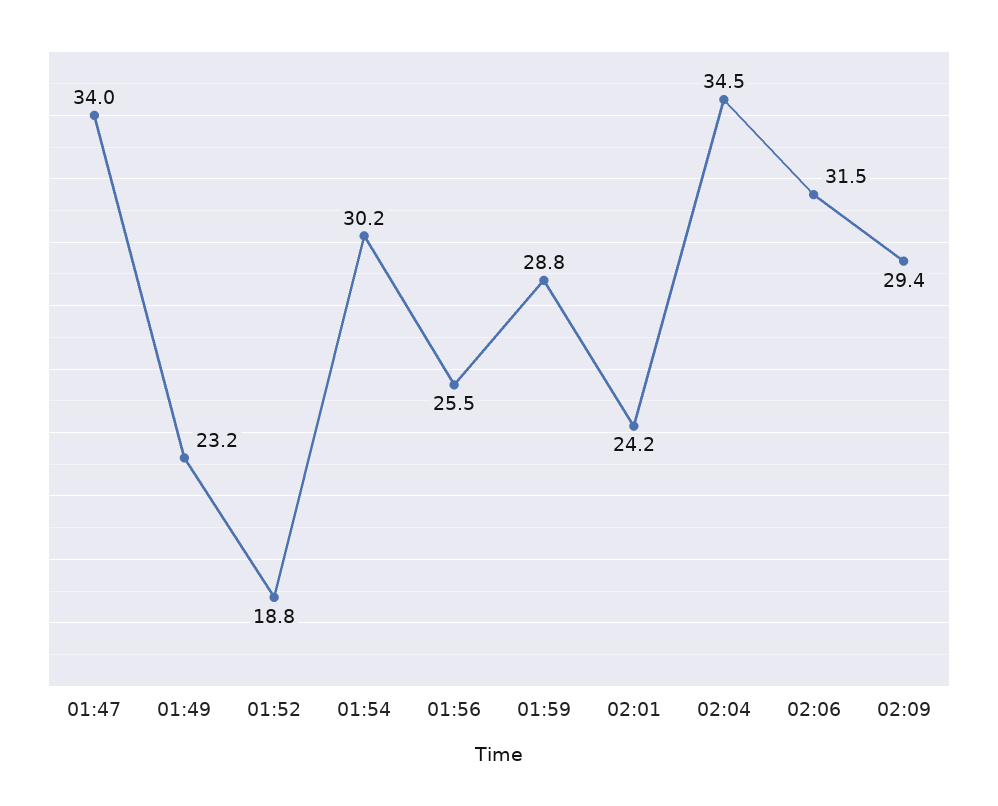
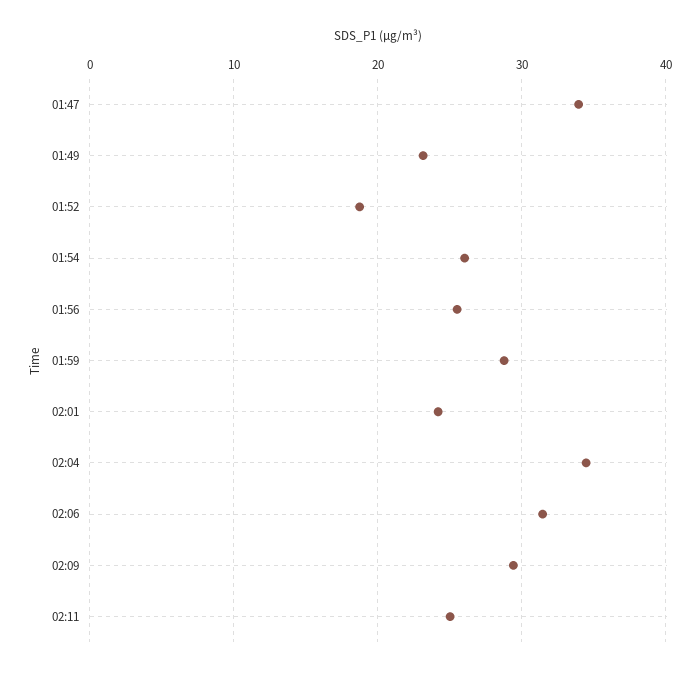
01:54: 30.2 -> 26
02:11: none -> 25

